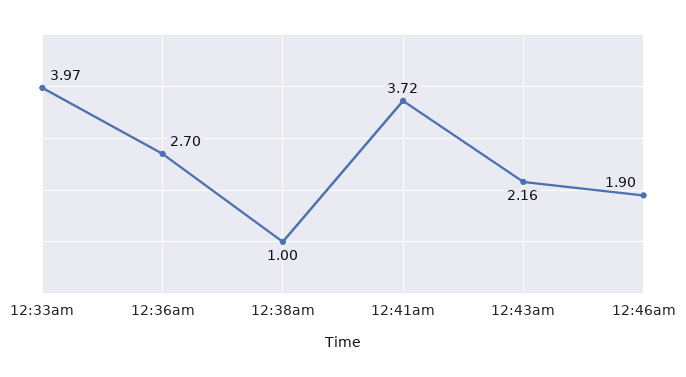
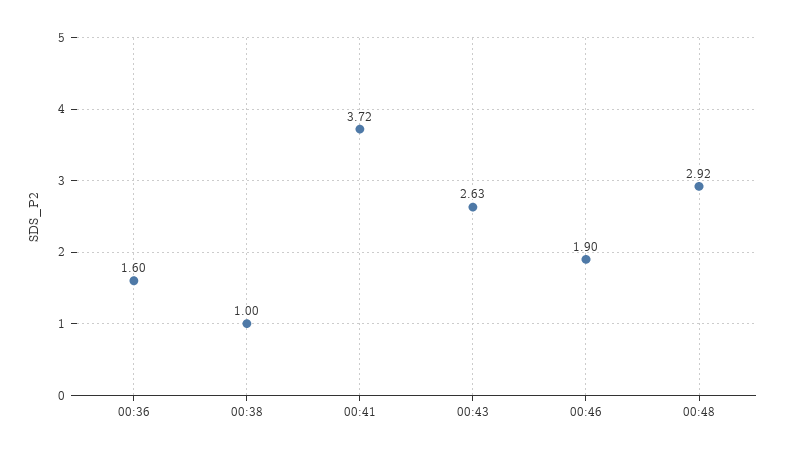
12:33am: 3.97 -> none
12:36am: 2.7 -> 1.6
12:43am: 2.16 -> 2.63
00:48: none -> 2.92

